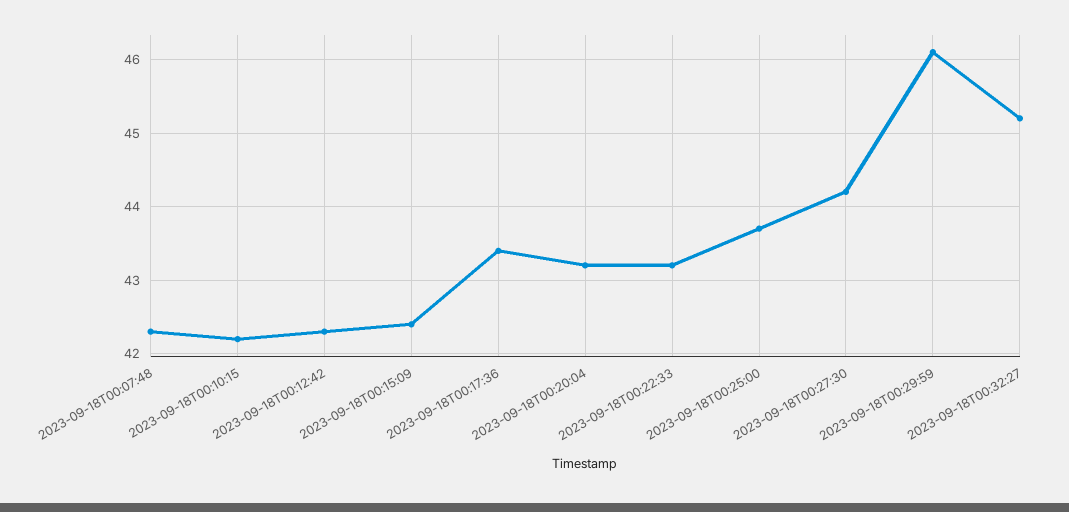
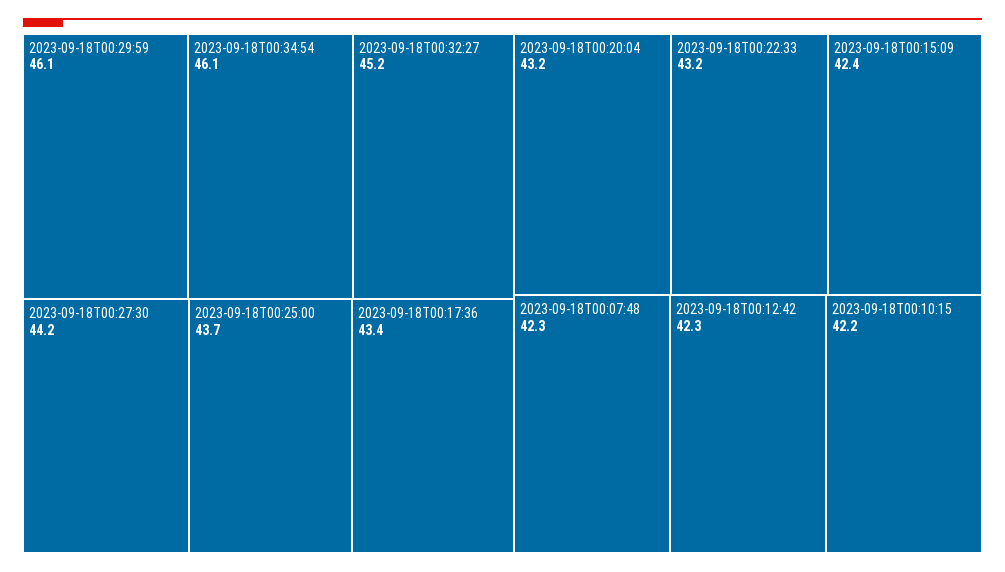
2023-09-18T00:34:54: none -> 46.1

